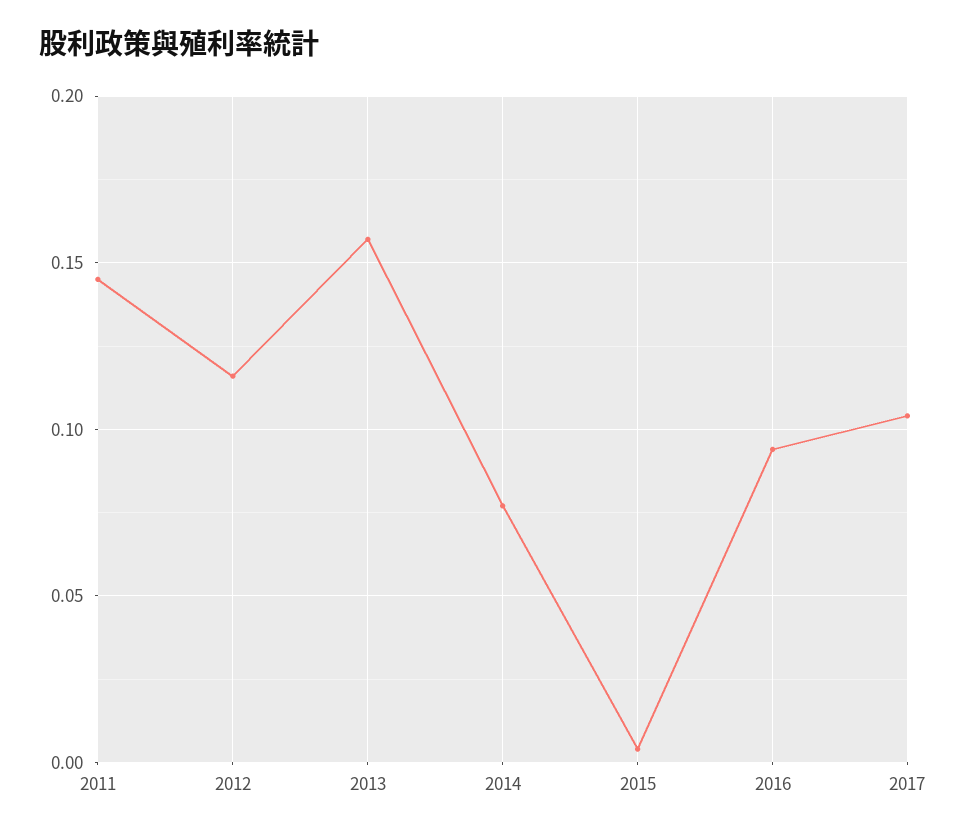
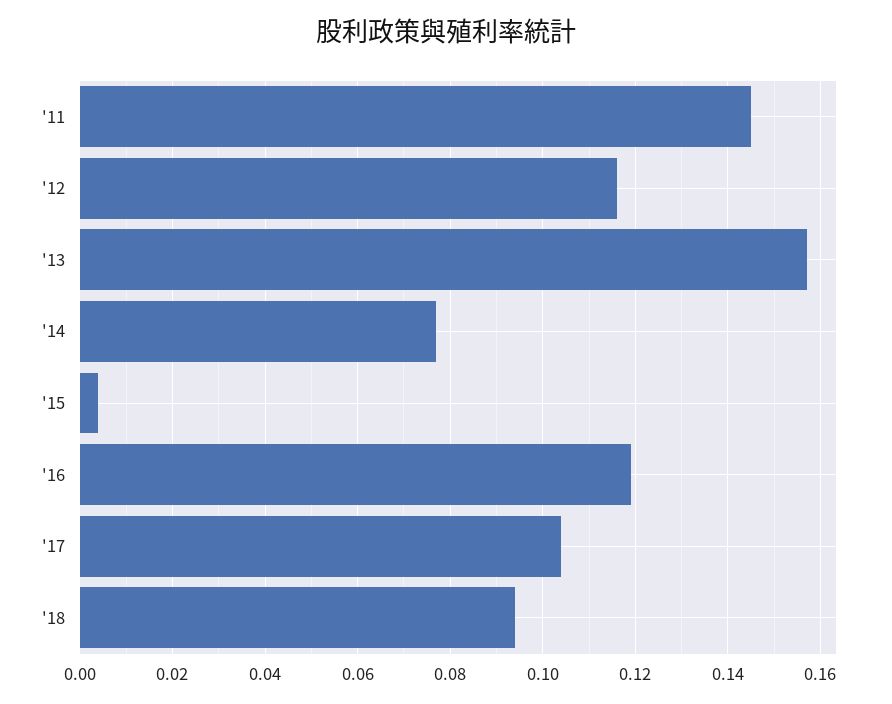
2016: 0.095 -> 0.12
'18: none -> 0.095

